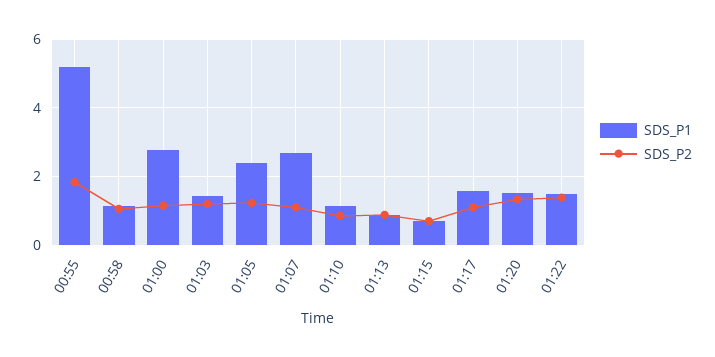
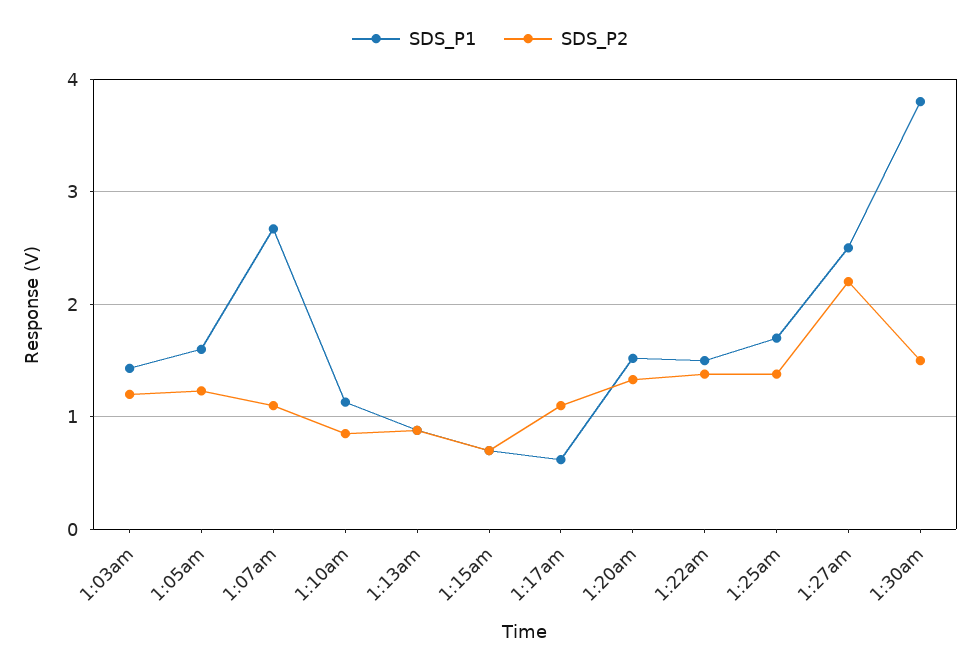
SDS_P1, 00:55: 5.2 -> none
SDS_P2, 00:55: 1.8 -> none
SDS_P1, 00:58: 1.2 -> none
SDS_P2, 00:58: 1 -> none
SDS_P1, 01:00: 2.8 -> none
SDS_P2, 01:00: 1.2 -> none
SDS_P1, 01:05: 2.4 -> 1.6
SDS_P1, 01:17: 1.6 -> 0.6
SDS_P1, 1:25am: none -> 1.7
SDS_P2, 1:25am: none -> 1.4
SDS_P1, 1:27am: none -> 2.5
SDS_P2, 1:27am: none -> 2.2
SDS_P1, 1:30am: none -> 3.8
SDS_P2, 1:30am: none -> 1.5

